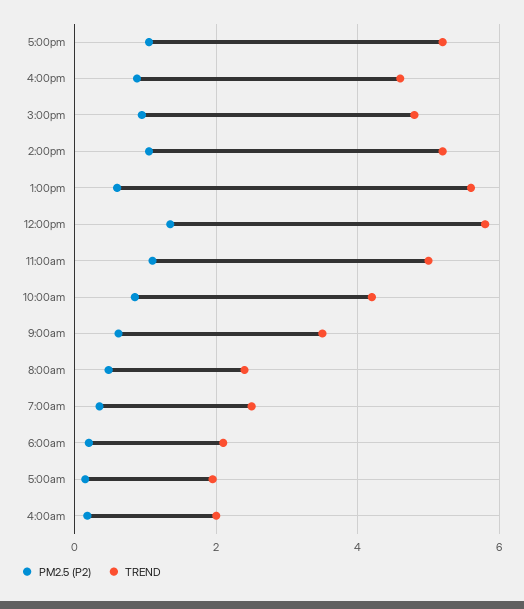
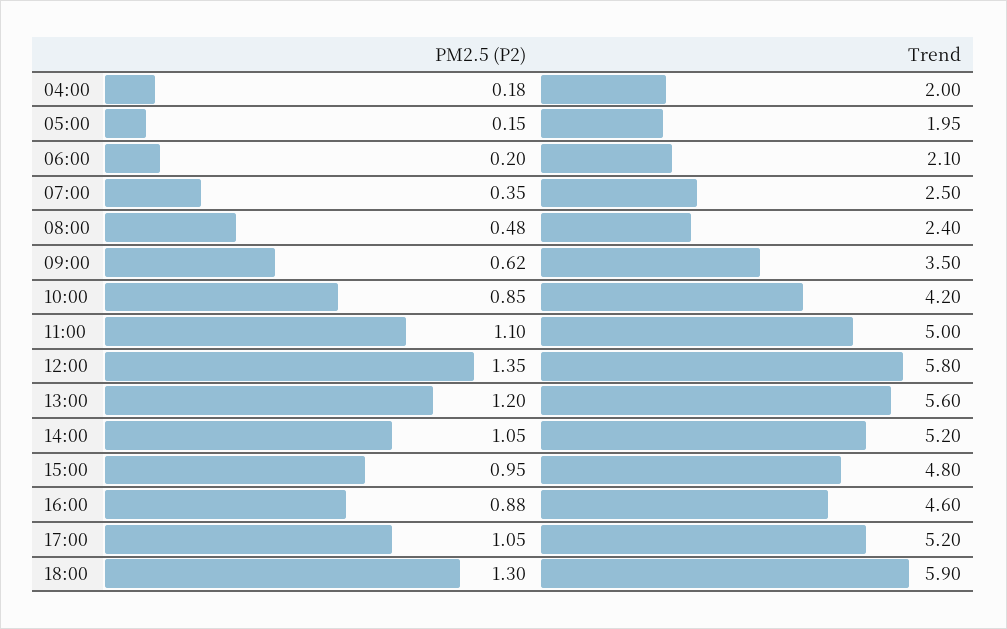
PM2.5 (P2), 1:00pm: 0.6 -> 1.2
PM2.5 (P2), 18:00: none -> 1.3
TREND, 18:00: none -> 5.9

